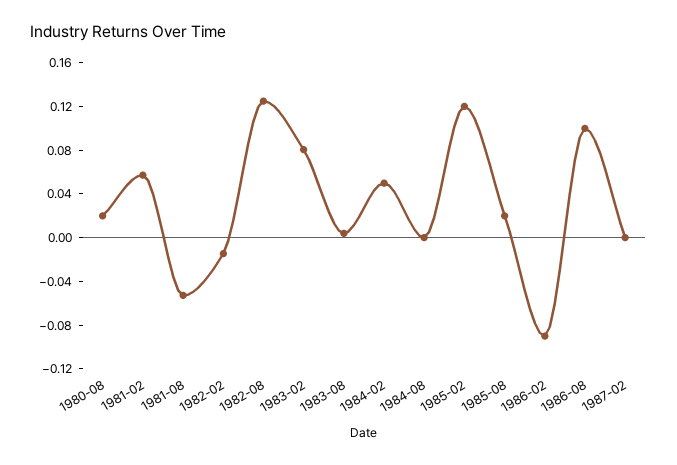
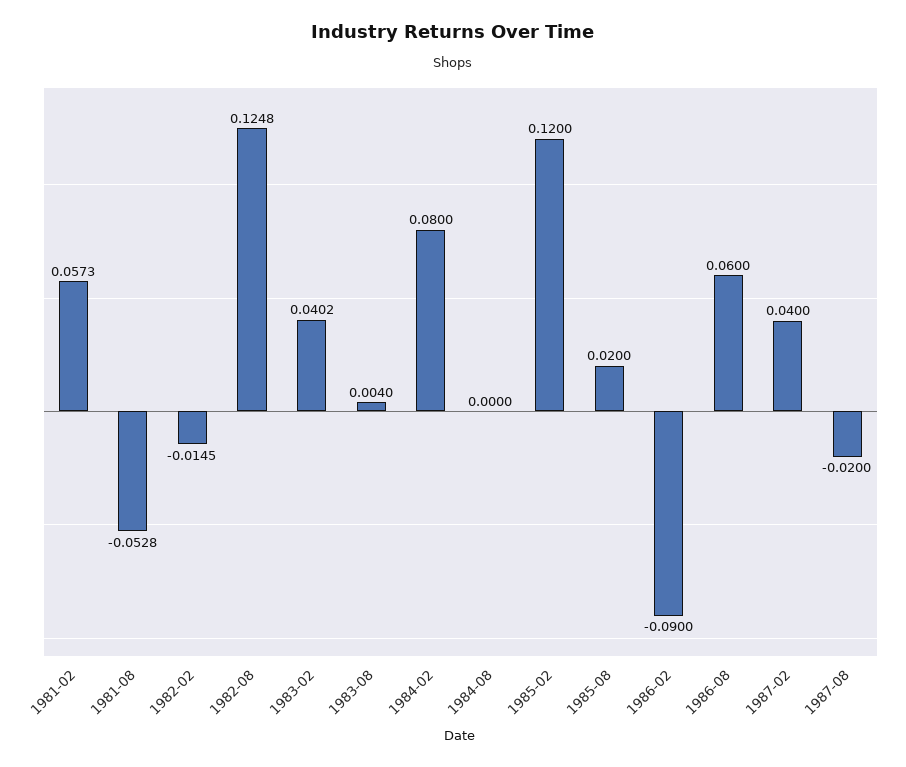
1980-08: 0.02 -> none
1983-02: 0.08 -> 0.0402
1984-02: 0.05 -> 0.08
1986-08: 0.1 -> 0.06
1987-02: 0 -> 0.04
1987-08: none -> -0.02

